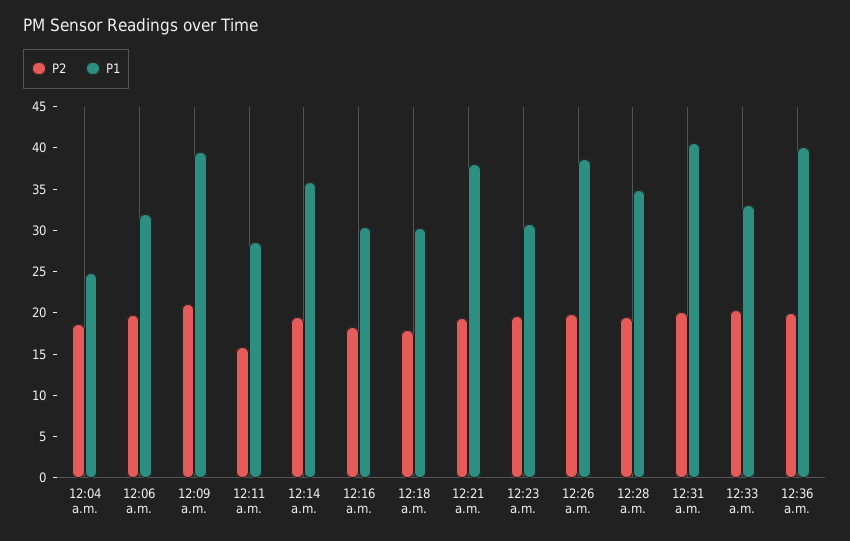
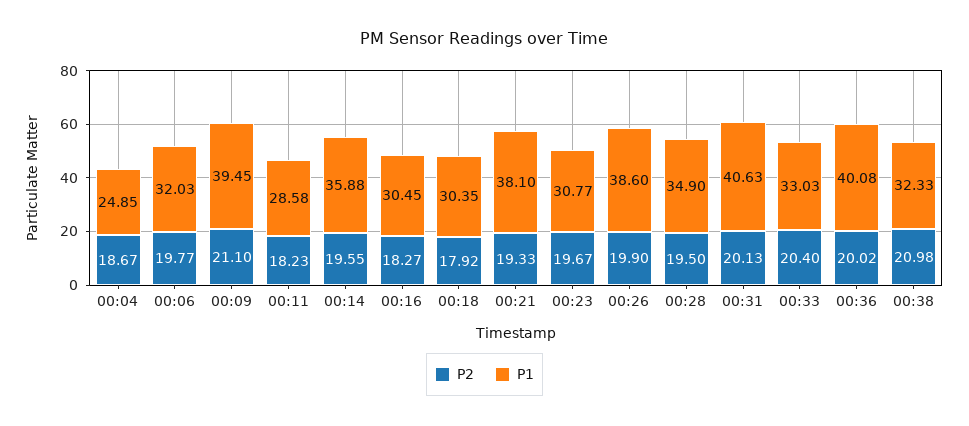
P2, 12:11 a.m.: 16 -> 18.23
P2, 00:38: none -> 20.98
P1, 00:38: none -> 32.33

